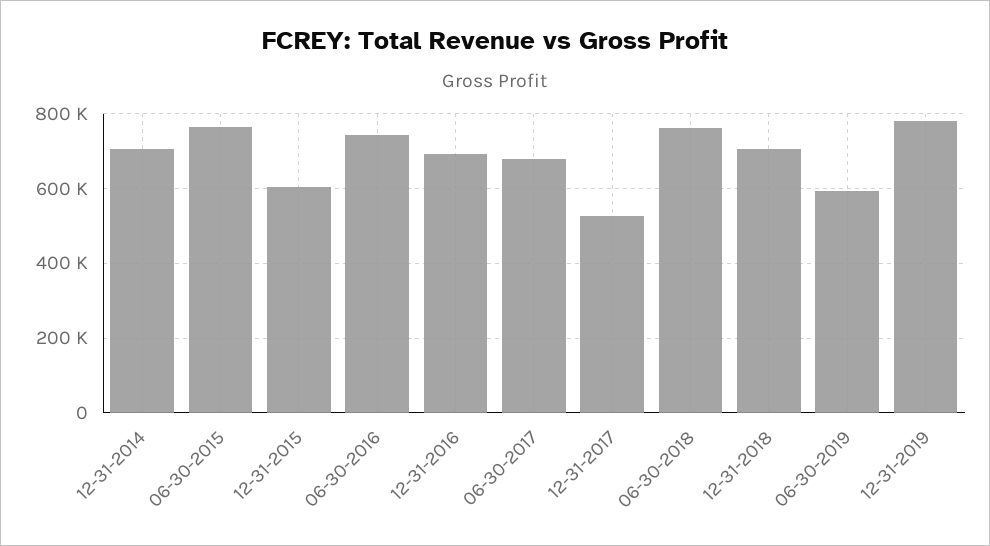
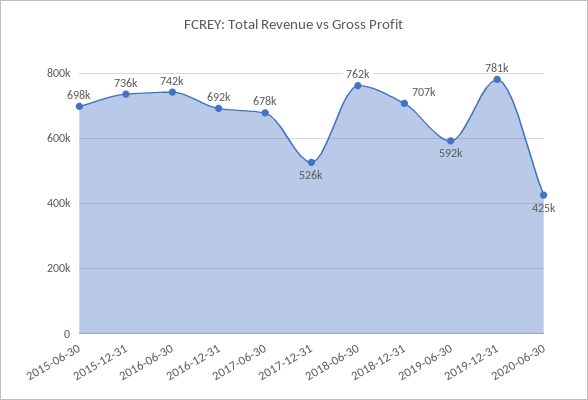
12-31-2014: 700000 -> none
06-30-2015: 760000 -> 698000
12-31-2015: 600000 -> 736000
2020-06-30: none -> 425000

